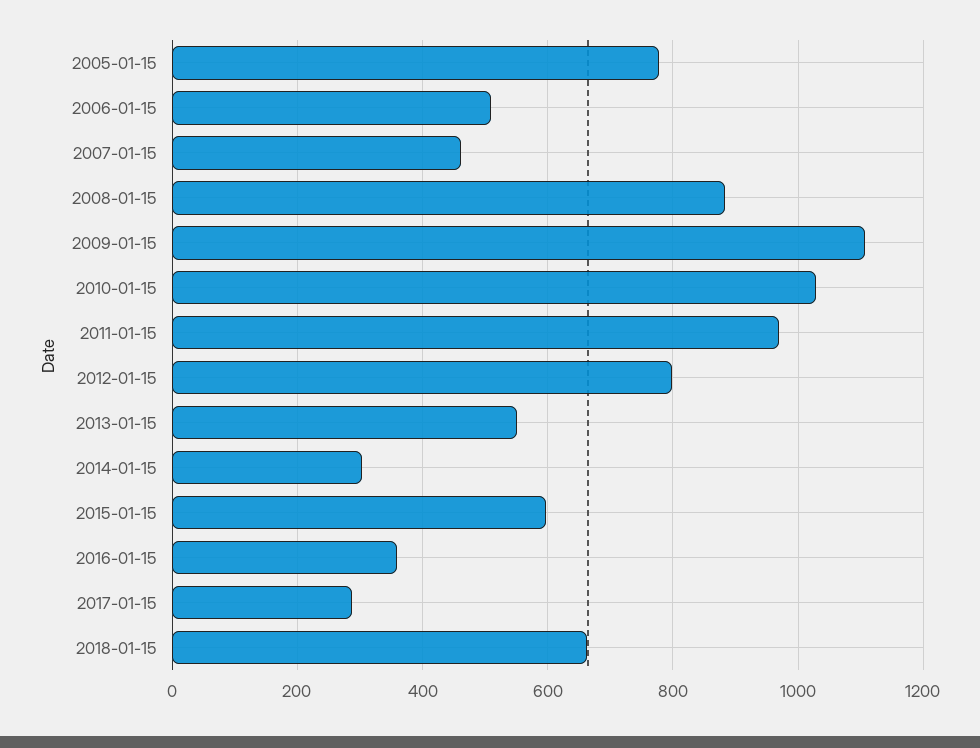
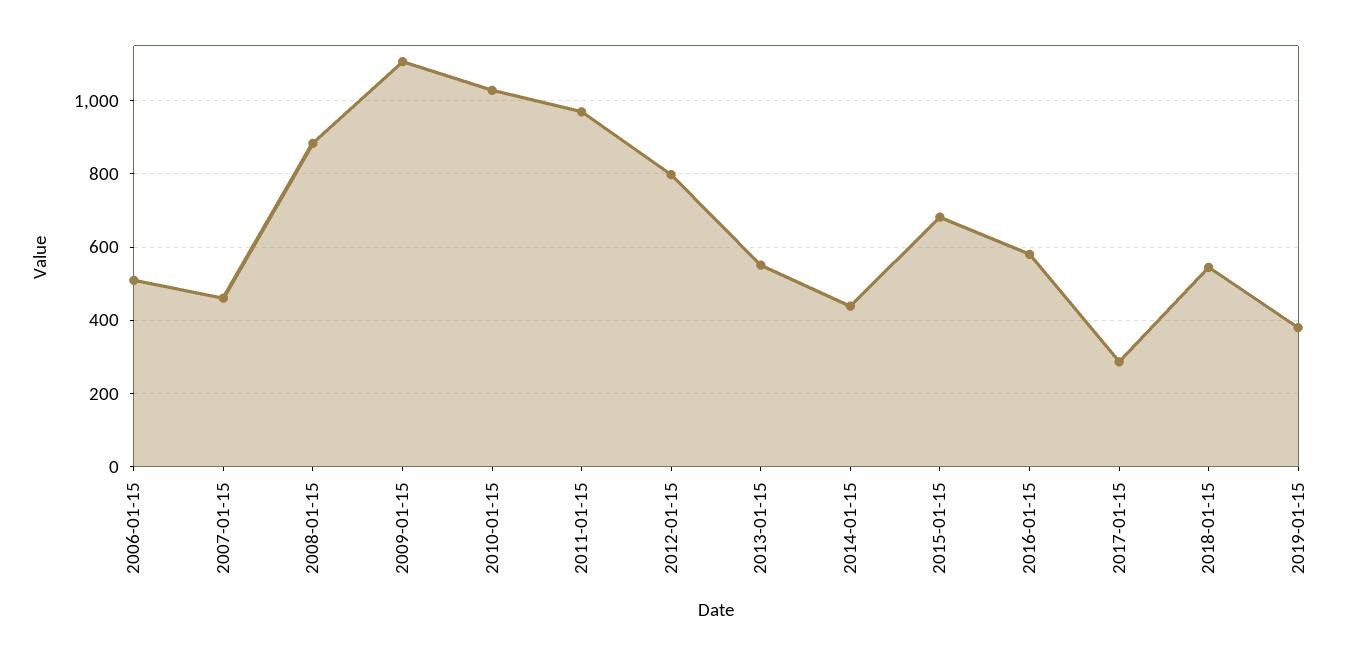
2005-01-15: 780 -> none
2014-01-15: 300 -> 440
2015-01-15: 600 -> 680
2016-01-15: 360 -> 580
2018-01-15: 660 -> 540
2019-01-15: none -> 380

